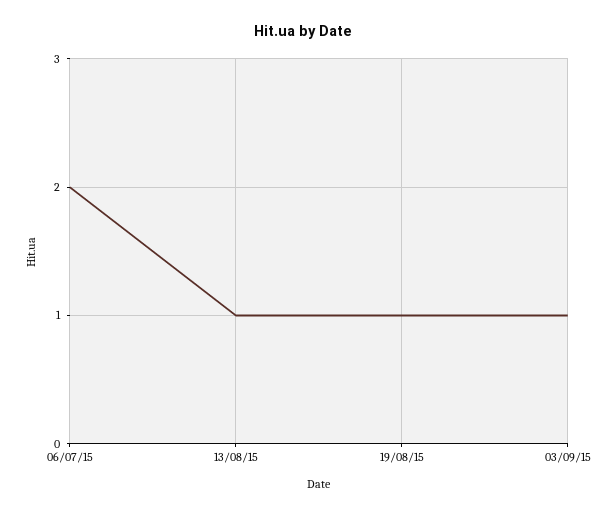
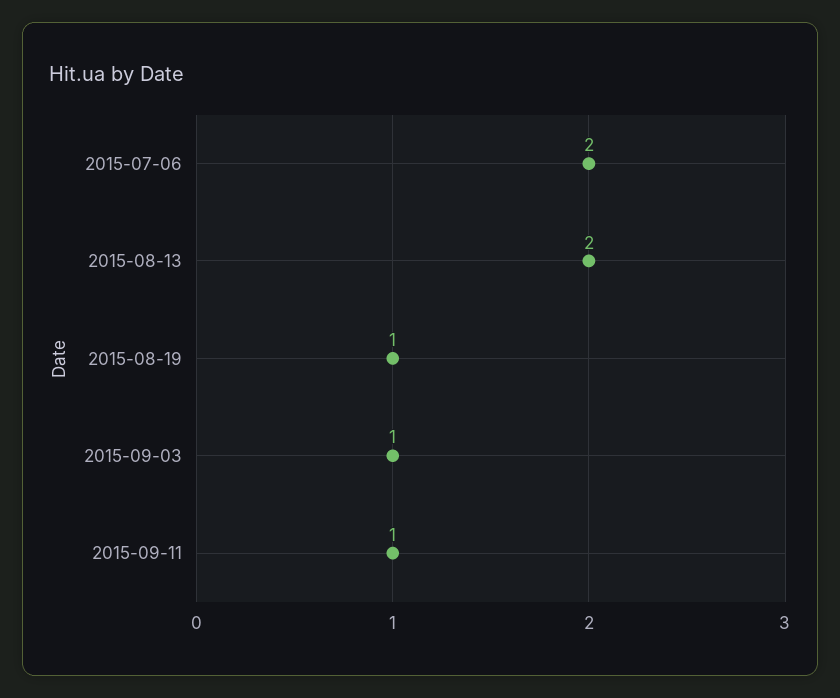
13/08/15: 1 -> 2
2015-09-11: none -> 1

